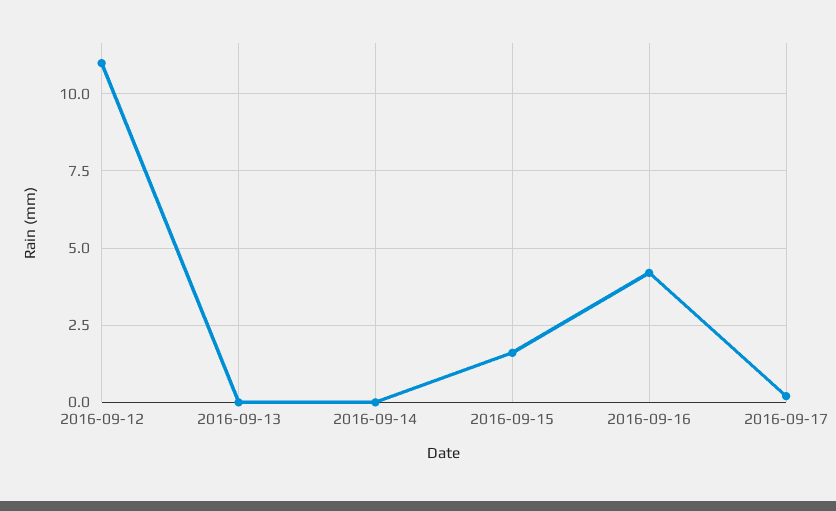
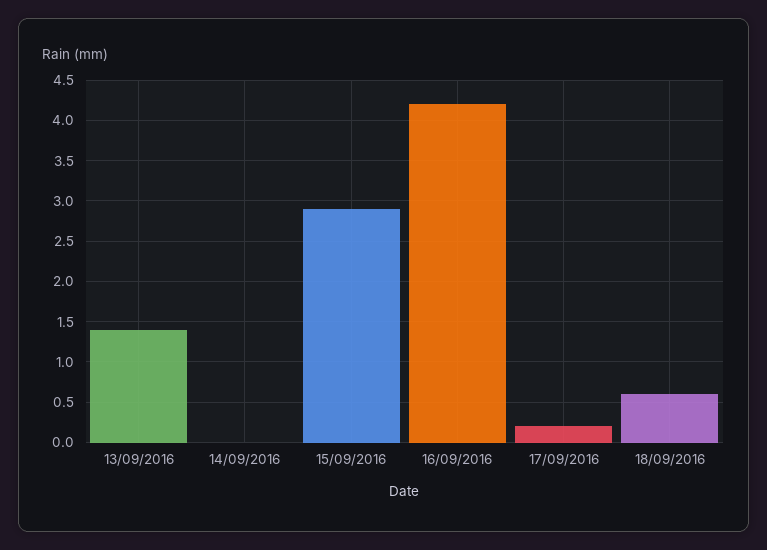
2016-09-12: 11 -> none
2016-09-13: 0 -> 1.4
2016-09-15: 1.5 -> 2.9
18/09/2016: none -> 0.6

